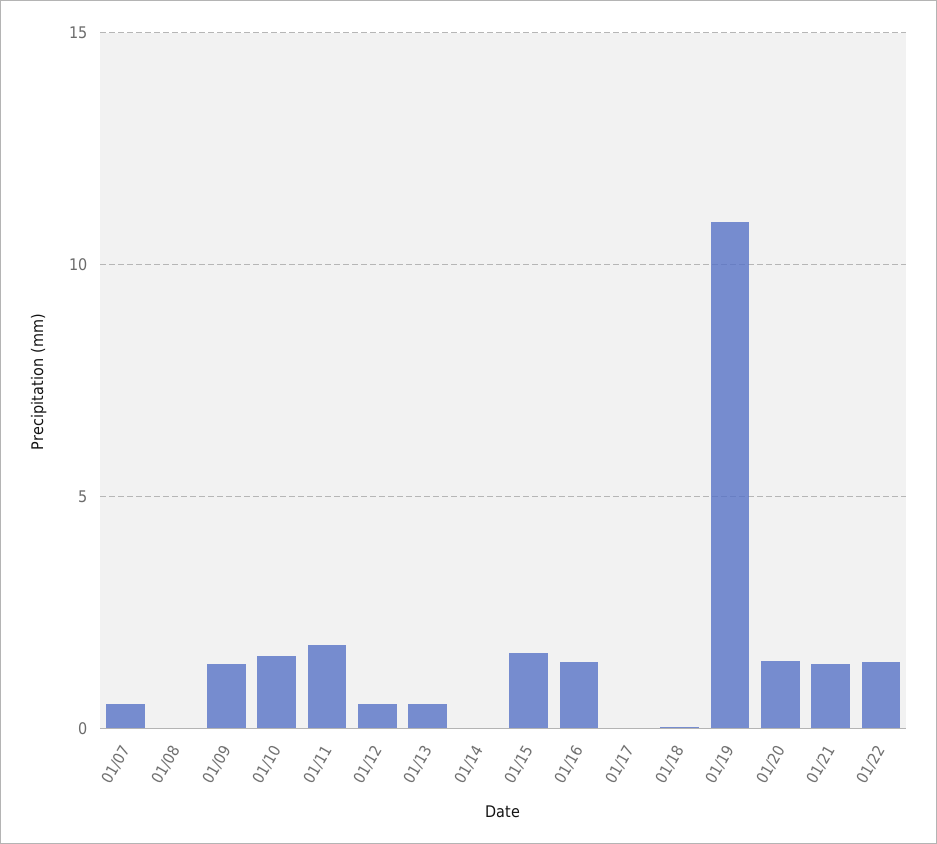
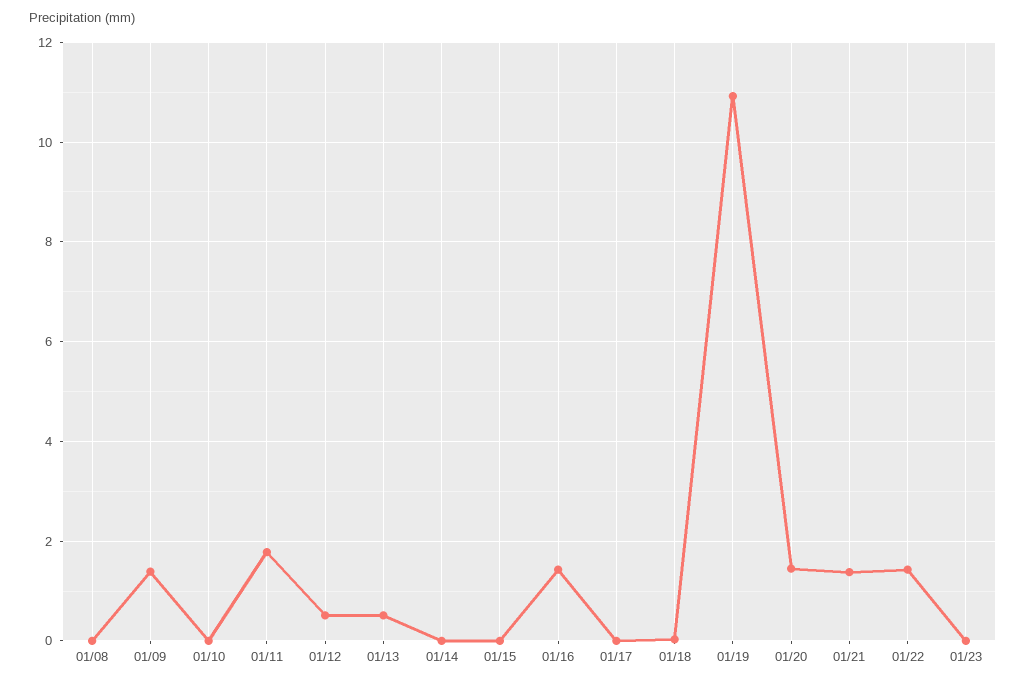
01/07: 0.5 -> none
01/10: 1.5 -> 0
01/15: 1.5 -> 0
01/23: none -> 0

